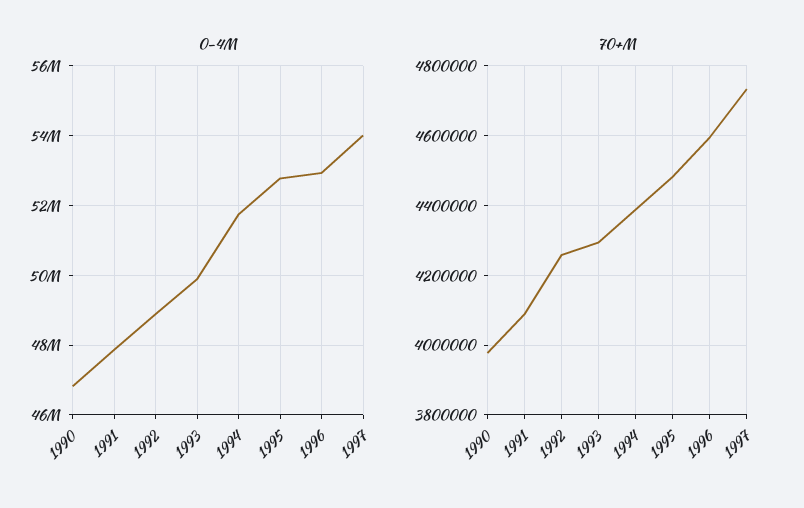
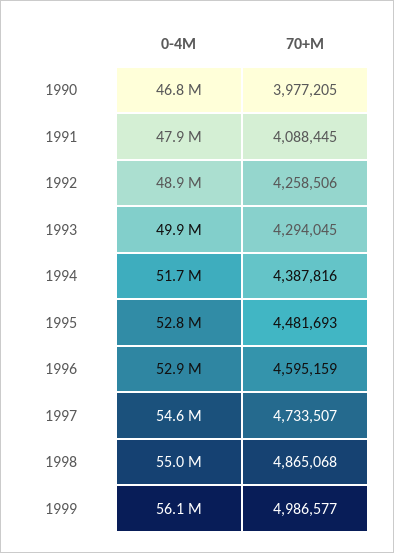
0-4M, 1997: 54000000 -> 54600000
0-4M, 1998: none -> 55000000
70+M, 1998: none -> 4865068
0-4M, 1999: none -> 56100000
70+M, 1999: none -> 4986577

